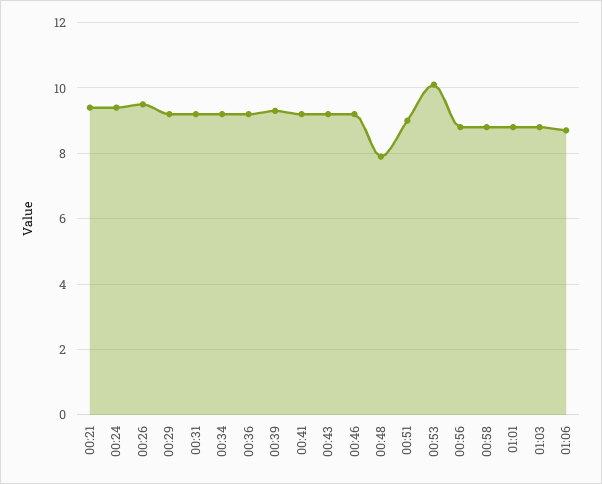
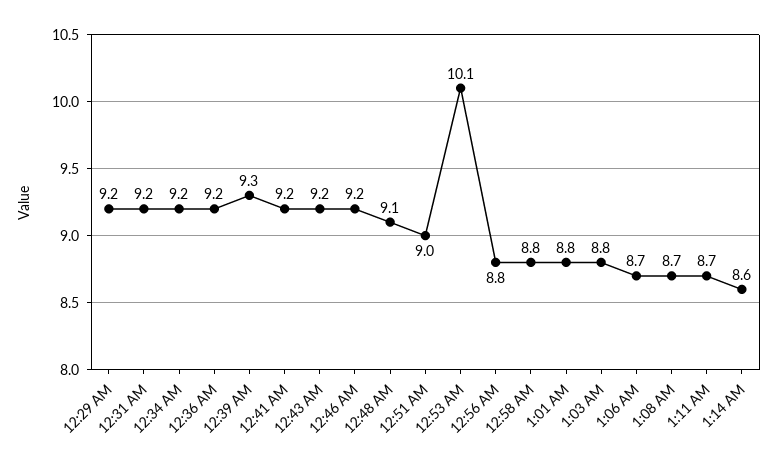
00:21: 9.5 -> none
00:24: 9.5 -> none
00:26: 9.5 -> none
00:48: 8 -> 9.1
1:08 AM: none -> 8.7
1:11 AM: none -> 8.7
1:14 AM: none -> 8.6

